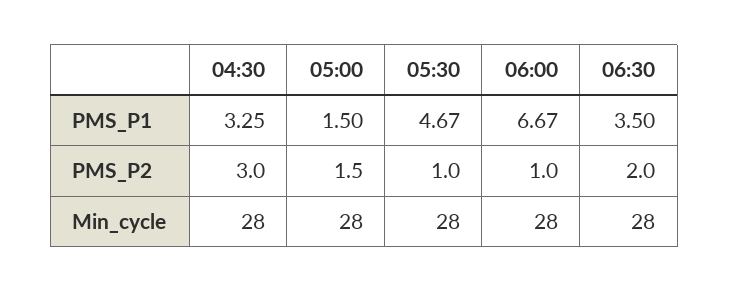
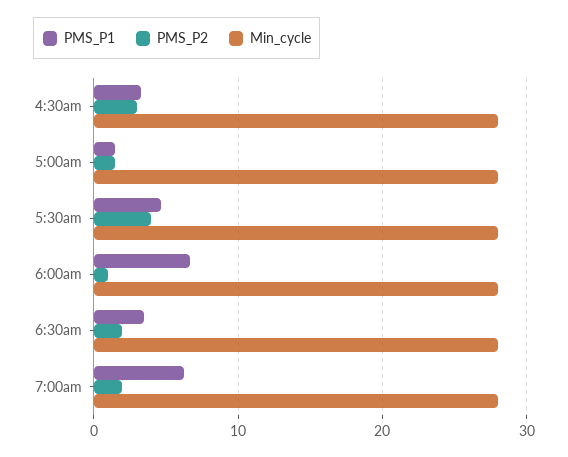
PMS_P2, 05:30: 1 -> 4
PMS_P1, 7:00am: none -> 6
PMS_P2, 7:00am: none -> 2
Min_cycle, 7:00am: none -> 28

